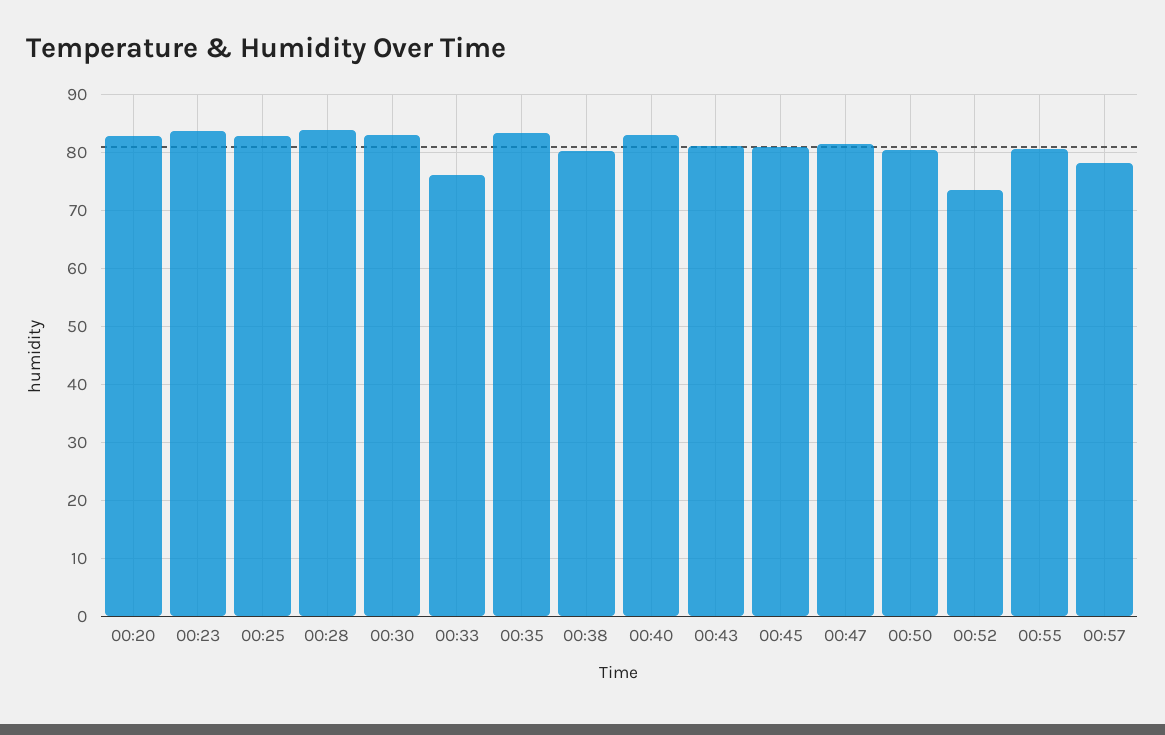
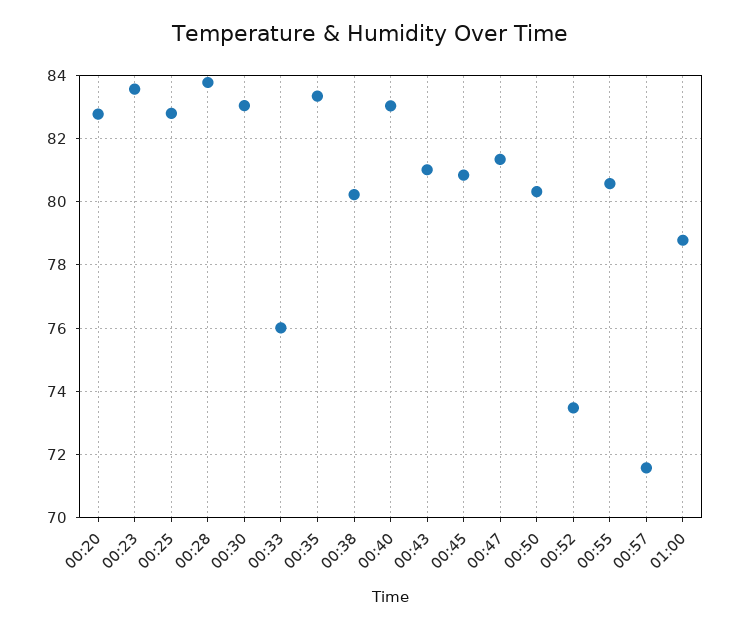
00:57: 78 -> 71.6
01:00: none -> 78.8

